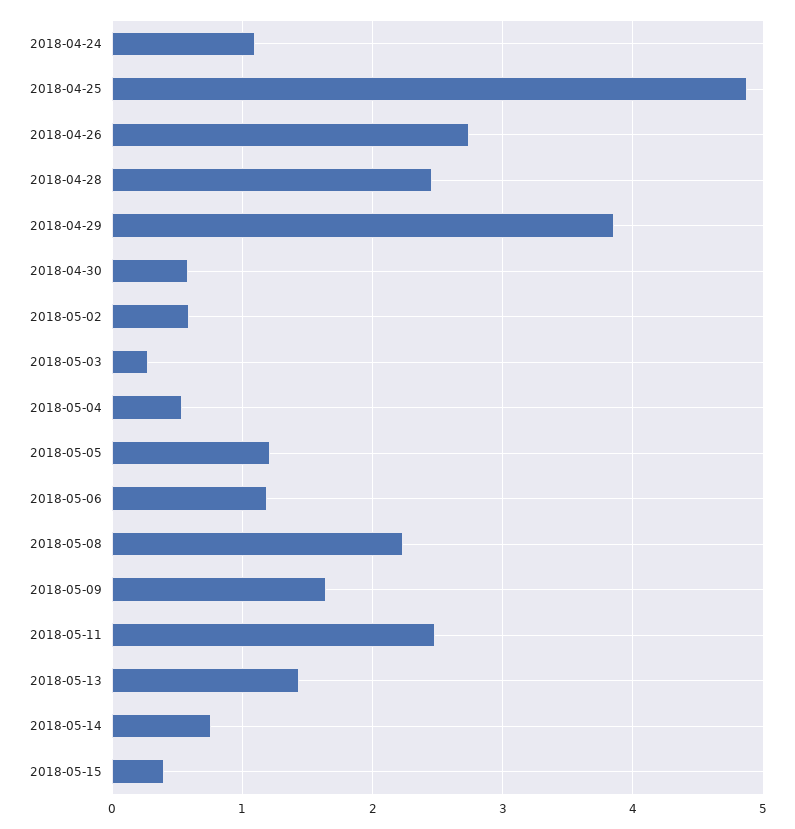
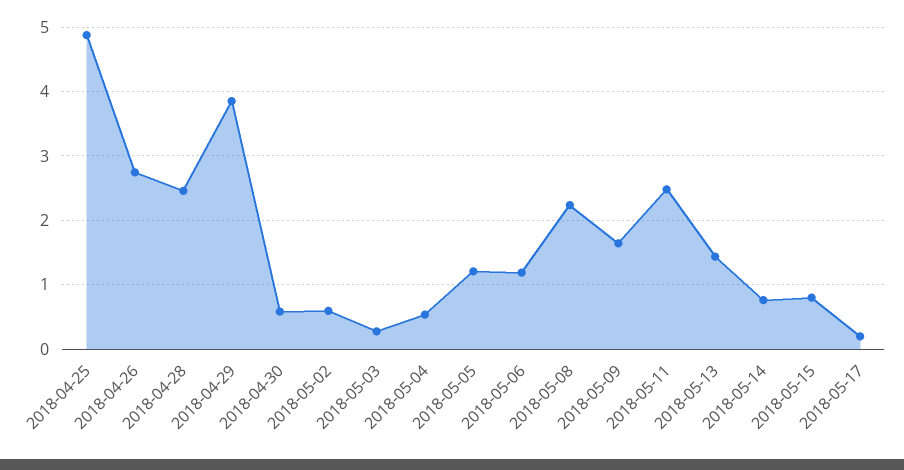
2018-04-24: 1.1 -> none
2018-05-15: 0.4 -> 0.8
2018-05-17: none -> 0.2

